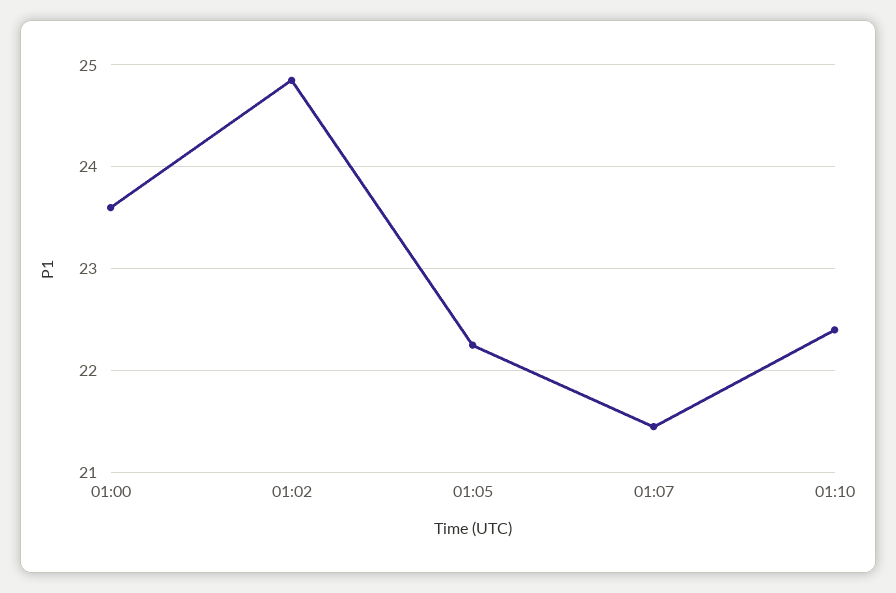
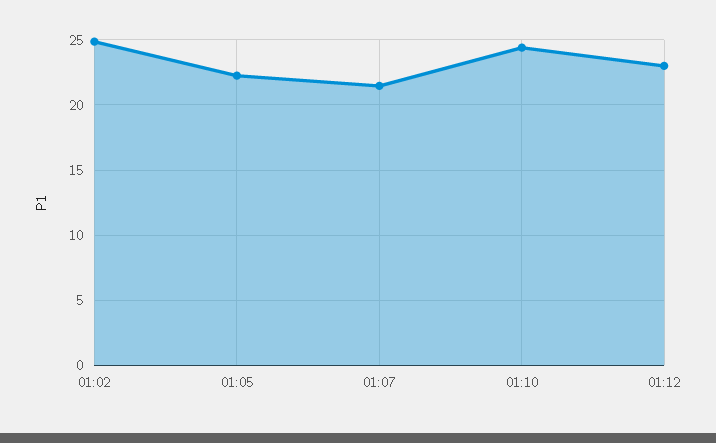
01:00: 23.6 -> none
01:10: 22.4 -> 24.5
01:12: none -> 23

